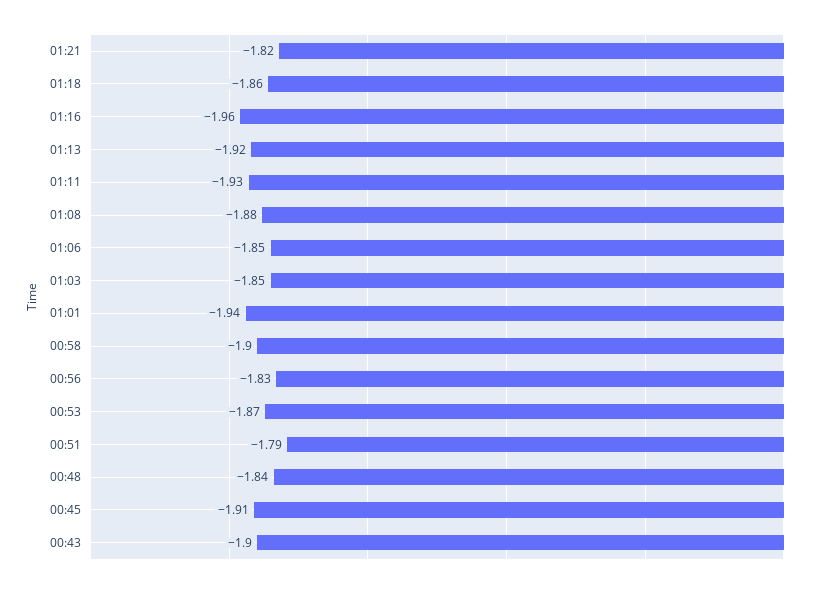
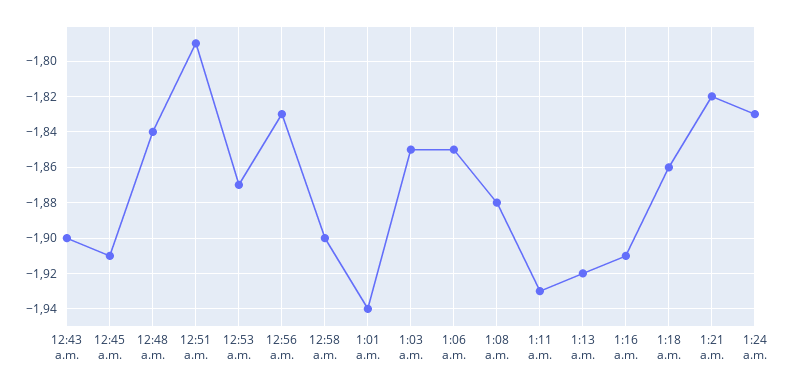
01:16: -1.96 -> -1.91
1:24 a.m.: none -> -1.83

